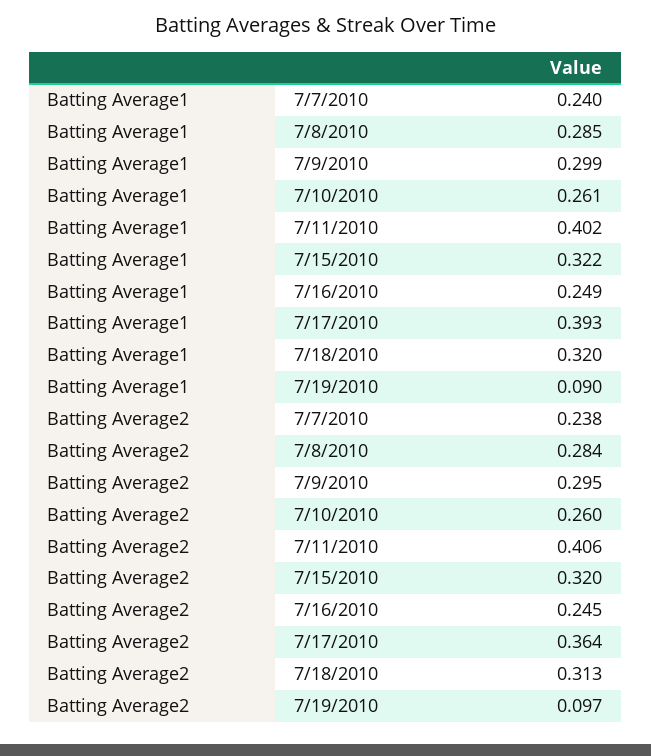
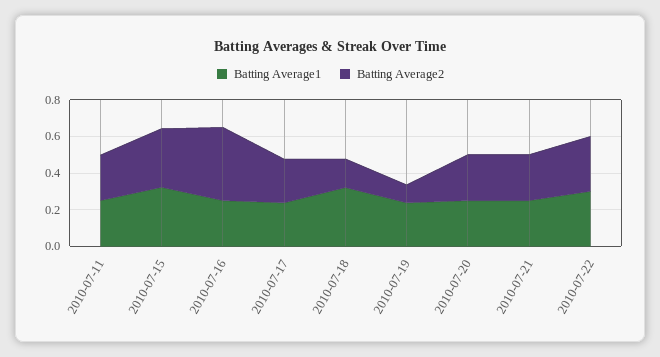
Batting Average1, 7/7/2010: 0.24 -> none
Batting Average1, 7/8/2010: 0.285 -> none
Batting Average1, 7/9/2010: 0.299 -> none
Batting Average1, 7/10/2010: 0.261 -> none
Batting Average1, 7/11/2010: 0.402 -> 0.25
Batting Average1, 7/17/2010: 0.393 -> 0.25
Batting Average1, 7/19/2010: 0.09 -> 0.25
Batting Average2, 7/7/2010: 0.238 -> none
Batting Average2, 7/8/2010: 0.284 -> none
Batting Average2, 7/9/2010: 0.295 -> none
Batting Average2, 7/10/2010: 0.26 -> none
Batting Average2, 7/11/2010: 0.406 -> 0.25
Batting Average2, 7/16/2010: 0.245 -> 0.4
Batting Average2, 7/17/2010: 0.364 -> 0.25
Batting Average2, 7/18/2010: 0.313 -> 0.15
Batting Average1, 2010-07-20: none -> 0.25
Batting Average2, 2010-07-20: none -> 0.25
Batting Average1, 2010-07-21: none -> 0.25
Batting Average2, 2010-07-21: none -> 0.25
Batting Average1, 2010-07-22: none -> 0.3
Batting Average2, 2010-07-22: none -> 0.3

